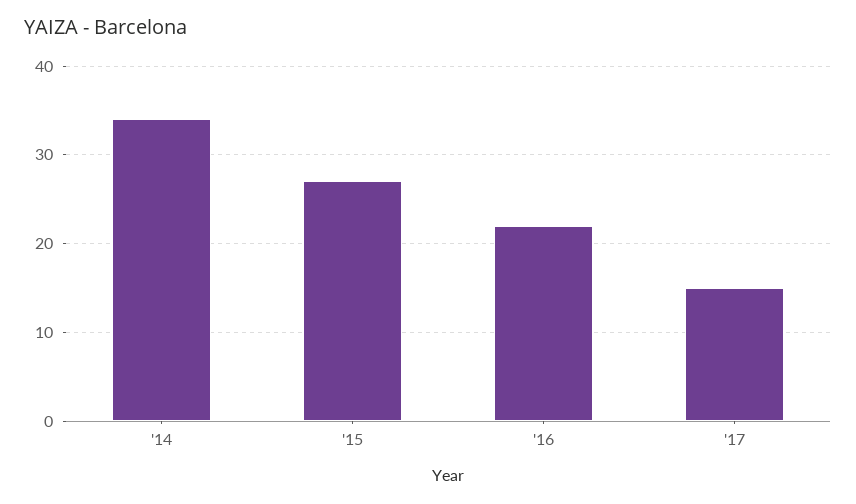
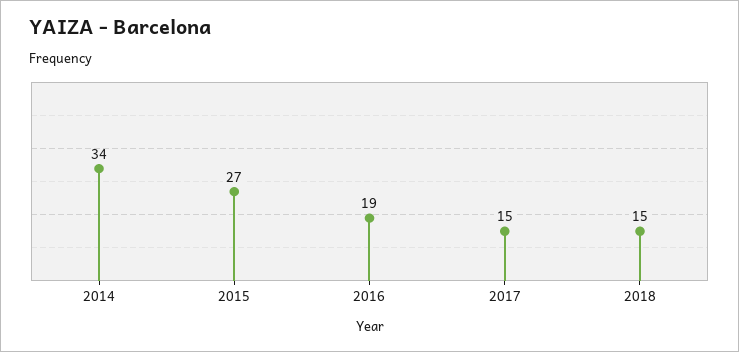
'16: 22 -> 19
2018: none -> 15

